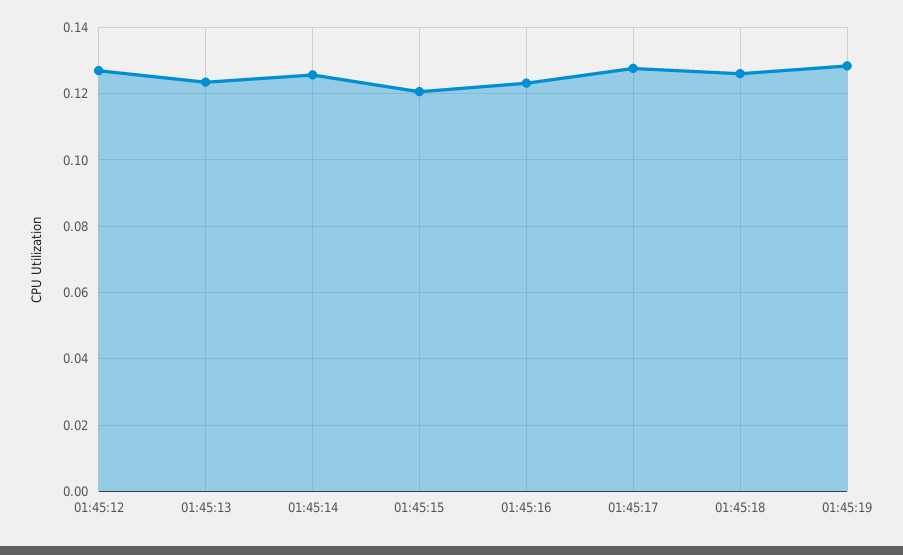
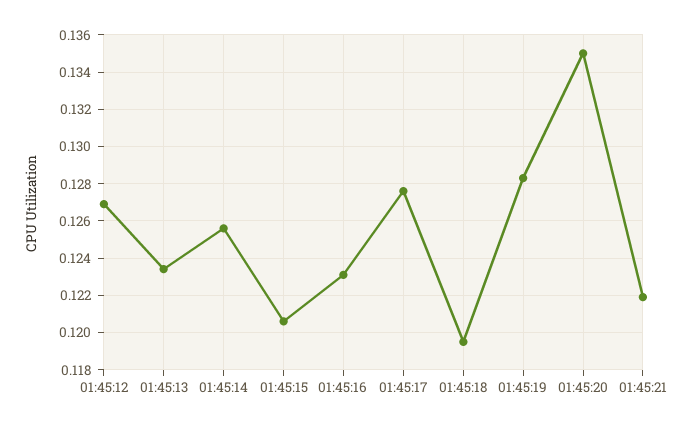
01:45:18: 0.126 -> 0.1195
01:45:20: none -> 0.135
01:45:21: none -> 0.122

